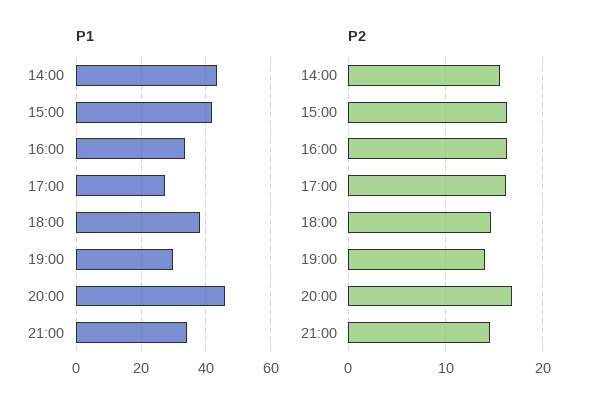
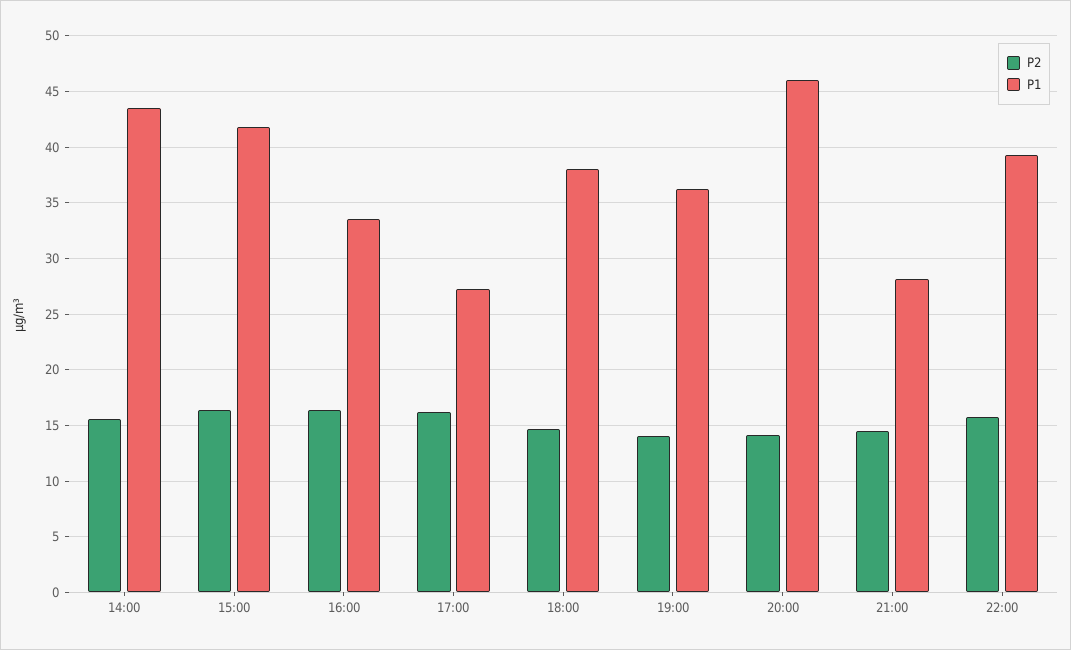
P1, 19:00: 30 -> 36
P1, 21:00: 34 -> 28
P2, 20:00: 17 -> 14
P2, 22:00: none -> 16
P1, 22:00: none -> 39

